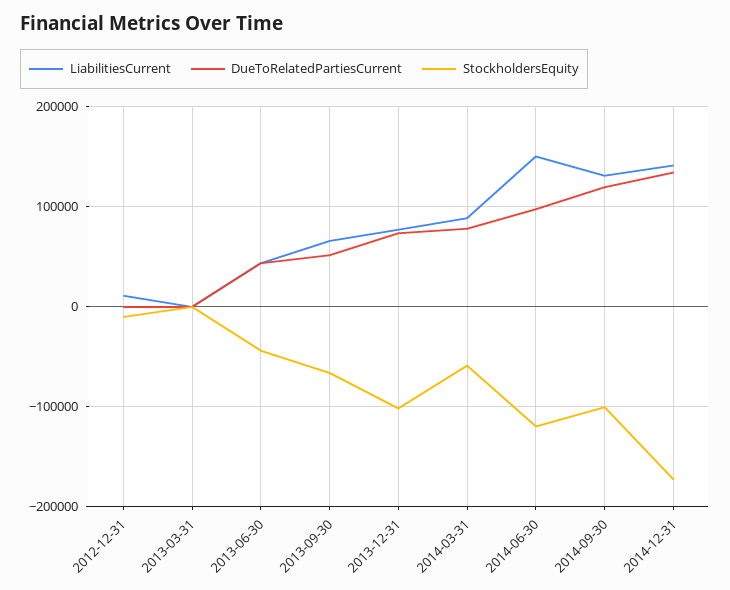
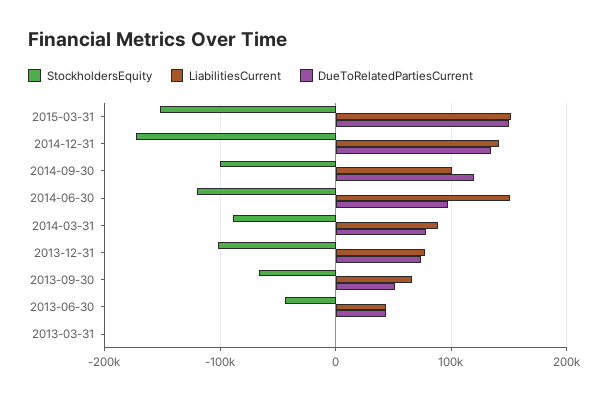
LiabilitiesCurrent, 2012-12-31: 10000 -> none
DueToRelatedPartiesCurrent, 2012-12-31: 0 -> none
StockholdersEquity, 2012-12-31: -10000 -> none
StockholdersEquity, 2014-03-31: -60000 -> -90000
LiabilitiesCurrent, 2014-09-30: 130000 -> 100000
StockholdersEquity, 2015-03-31: none -> -150000
LiabilitiesCurrent, 2015-03-31: none -> 150000
DueToRelatedPartiesCurrent, 2015-03-31: none -> 150000

